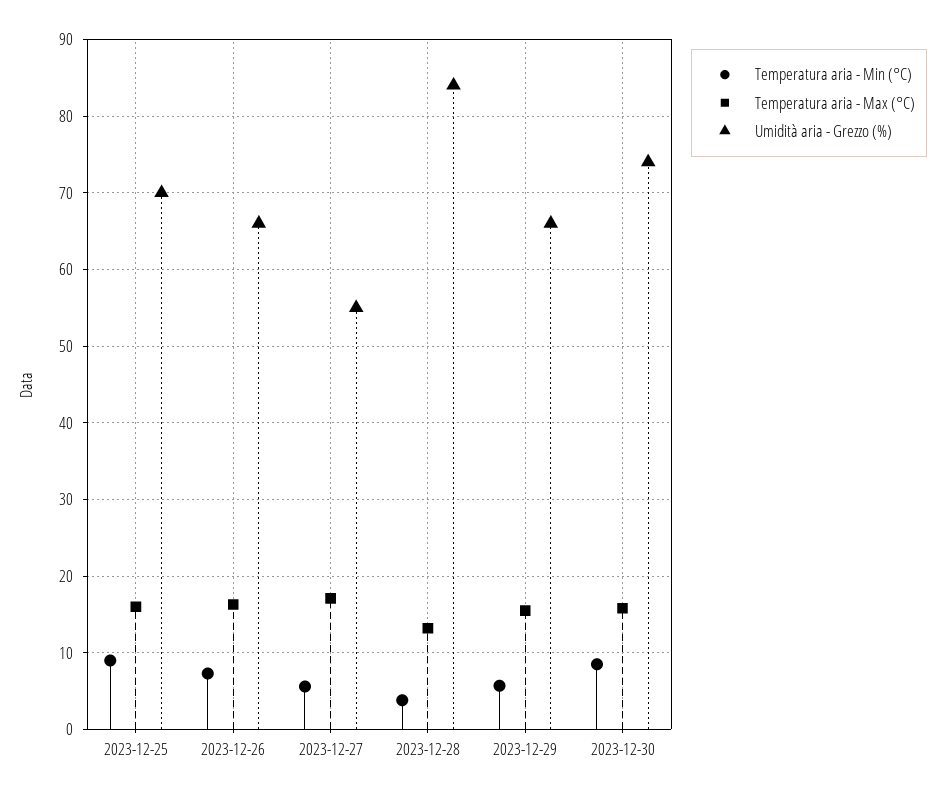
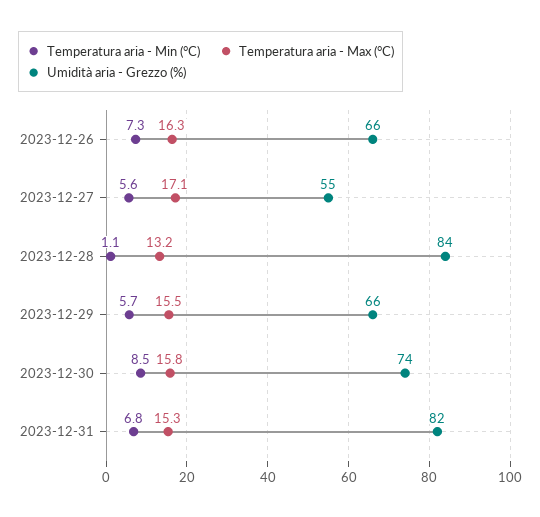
Temperatura aria - Min (°C), 2023-12-25: 9 -> none
Temperatura aria - Max (°C), 2023-12-25: 16 -> none
Umidità aria - Grezzo (%), 2023-12-25: 70 -> none
Temperatura aria - Min (°C), 2023-12-28: 4 -> 1.1
Temperatura aria - Min (°C), 2023-12-31: none -> 6.8
Temperatura aria - Max (°C), 2023-12-31: none -> 15.3
Umidità aria - Grezzo (%), 2023-12-31: none -> 82

